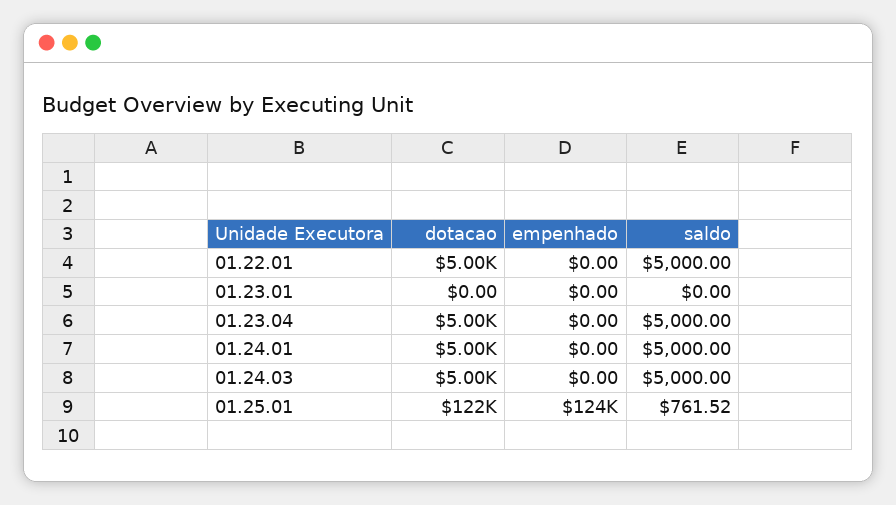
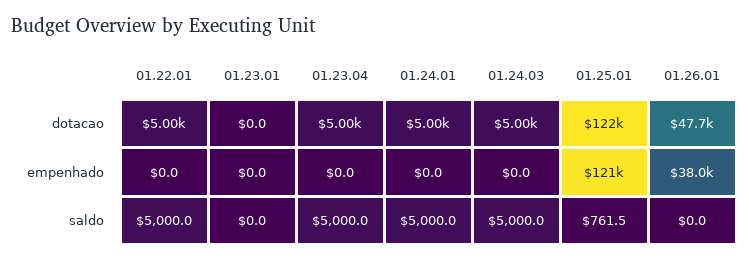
empenhado, 01.25.01: 124000 -> 121000
dotacao, 01.26.01: none -> 47700
empenhado, 01.26.01: none -> 38000
saldo, 01.26.01: none -> 0

